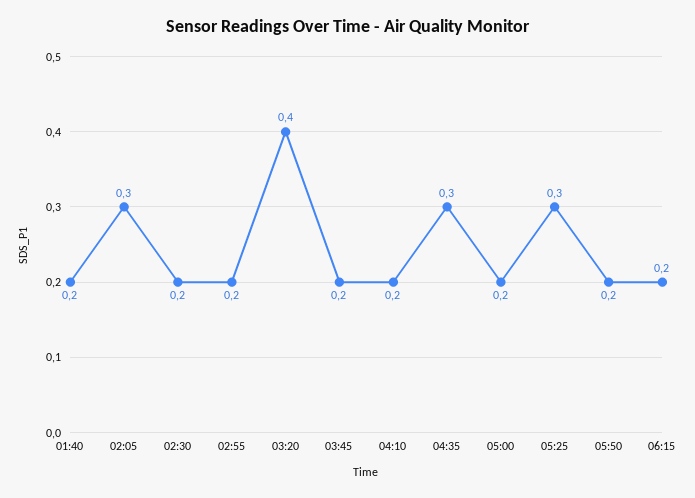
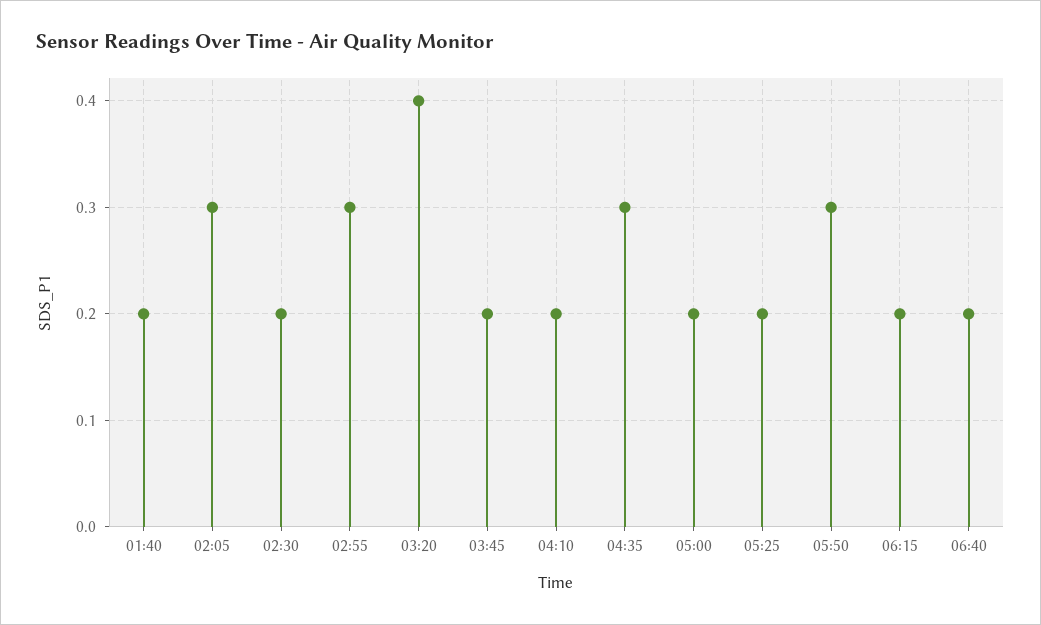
02:55: 0.2 -> 0.3
05:25: 0.3 -> 0.2
05:50: 0.2 -> 0.3
06:40: none -> 0.2

